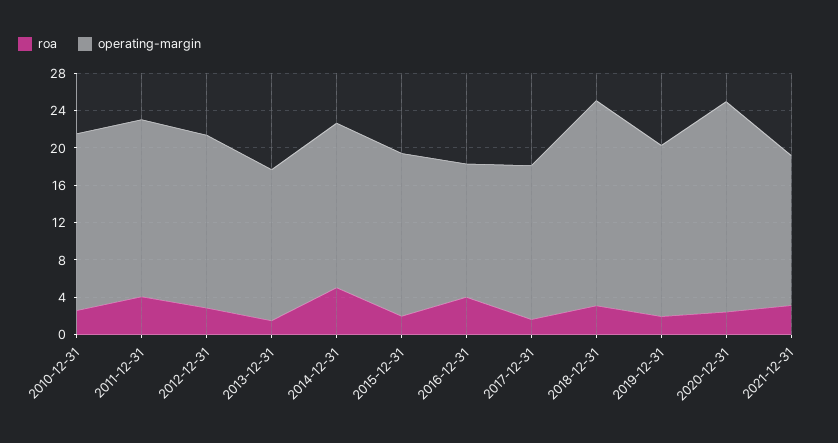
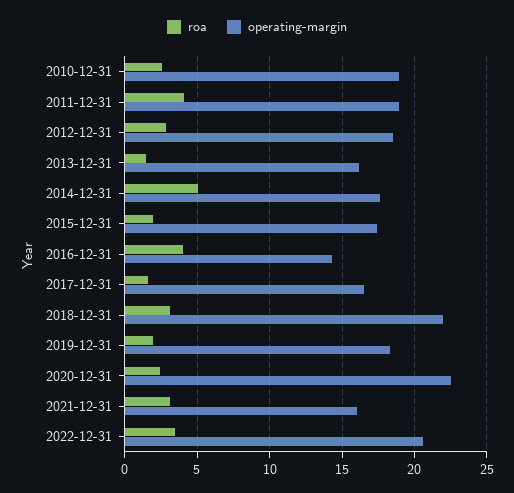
roa, 2022-12-31: none -> 3.5
operating-margin, 2022-12-31: none -> 20.5

